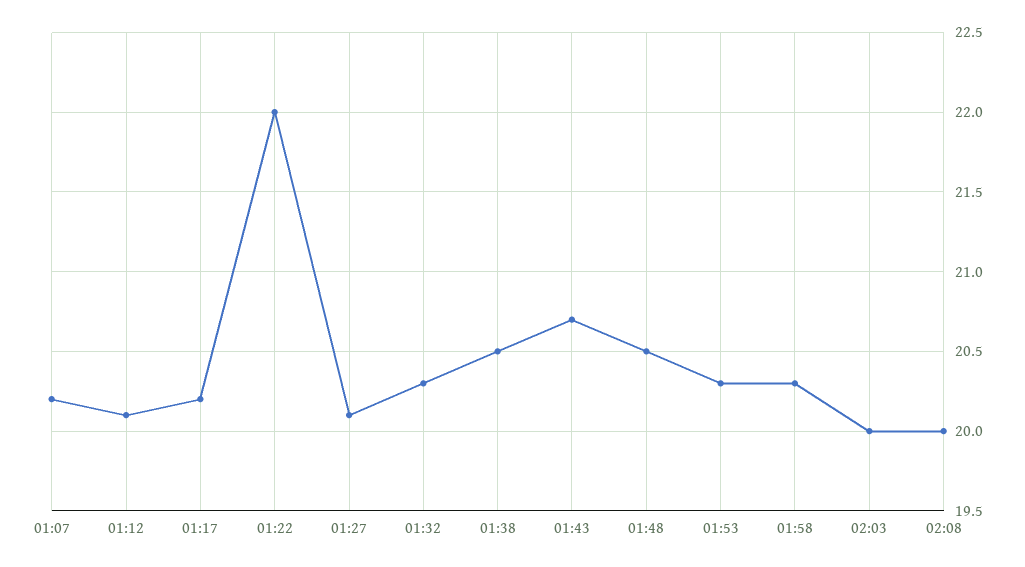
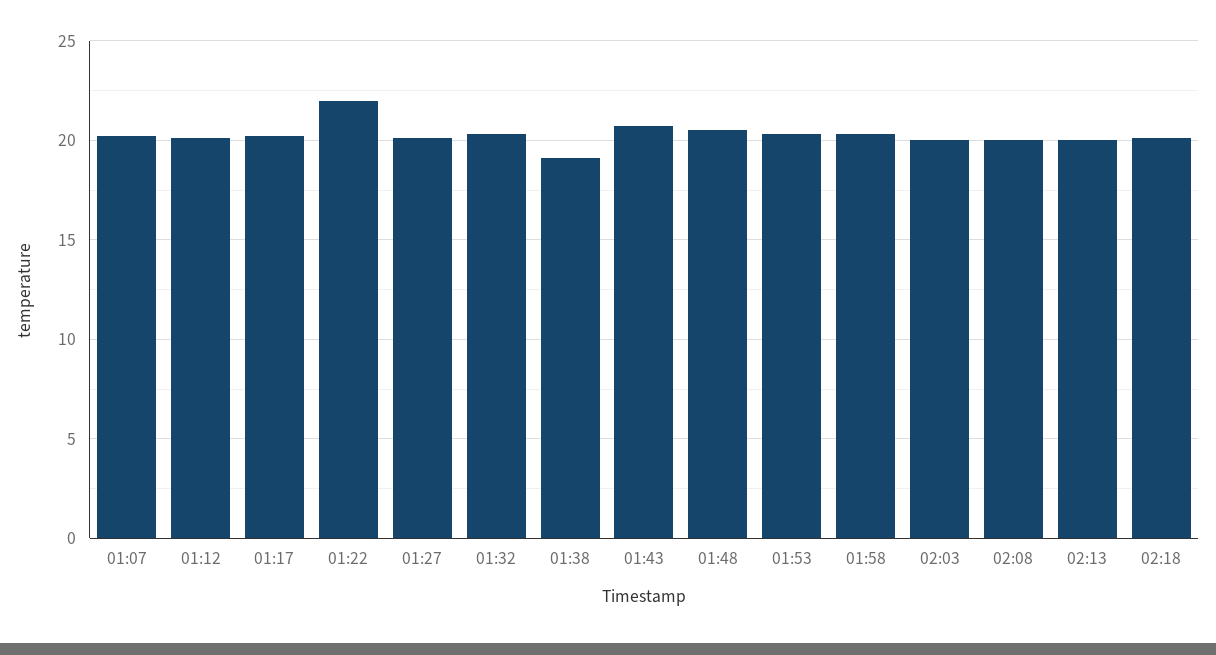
01:38: 20.5 -> 19
02:13: none -> 20
02:18: none -> 20

